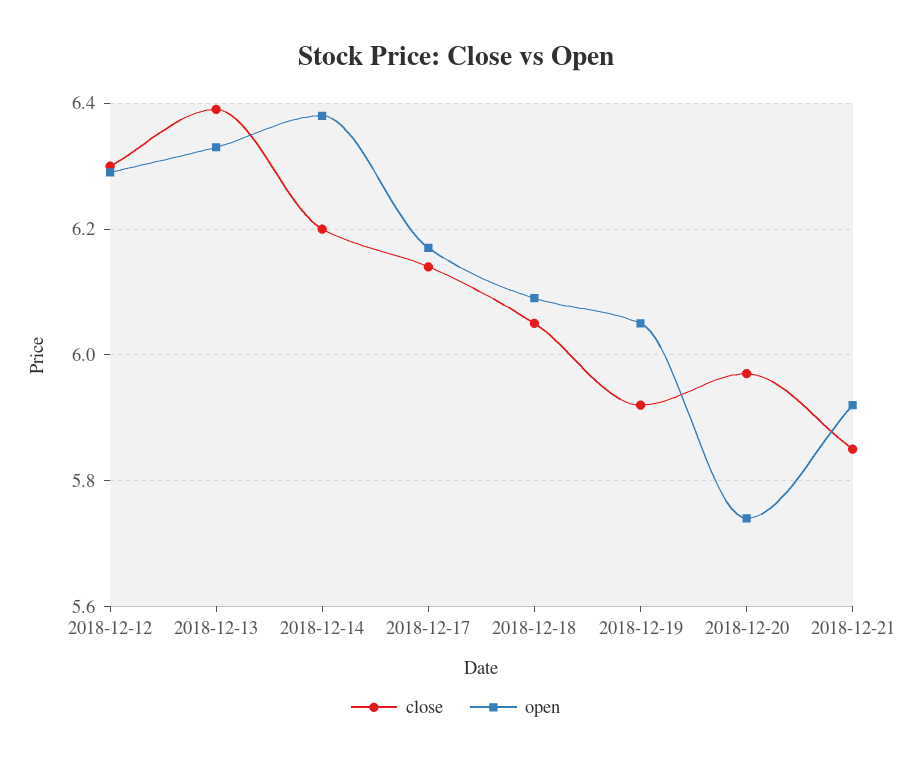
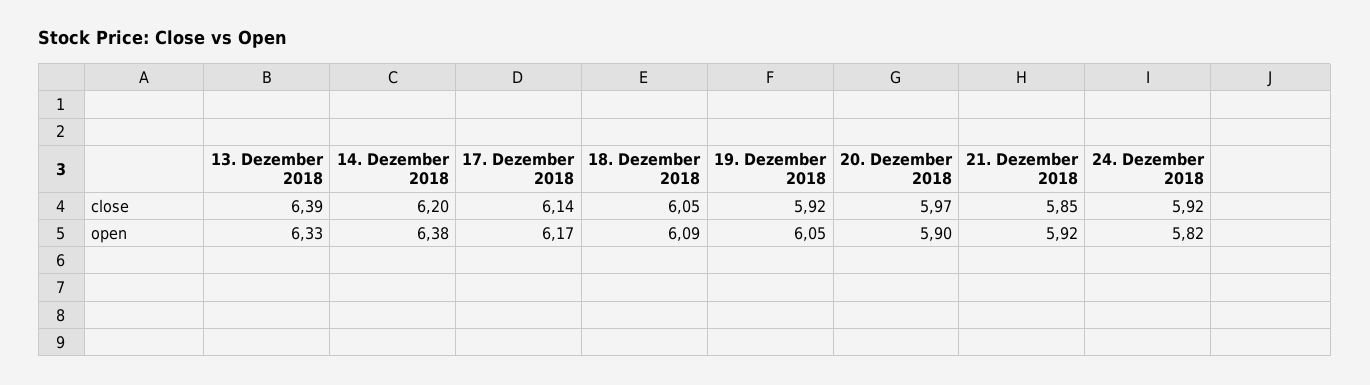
close, 2018-12-12: 6.3 -> none
open, 2018-12-12: 6.3 -> none
open, 2018-12-20: 5.75 -> 5.9
close, 24. Dezember 2018: none -> 5.92
open, 24. Dezember 2018: none -> 5.82

